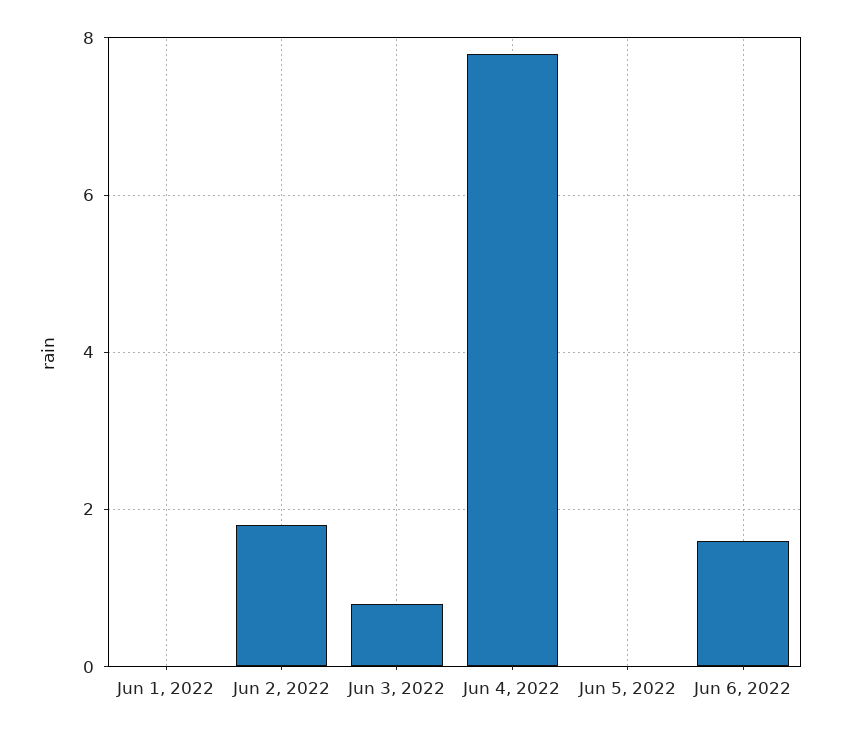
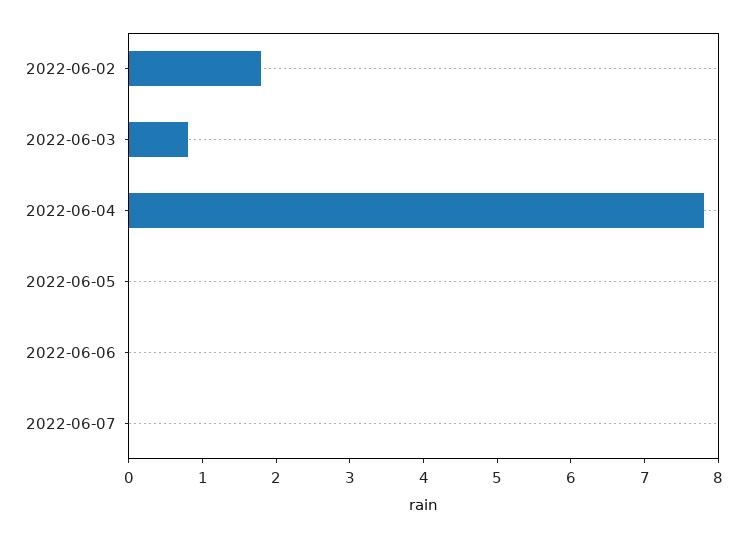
Jun 1, 2022: 0 -> none
Jun 6, 2022: 1.5 -> 0
2022-06-07: none -> 0

